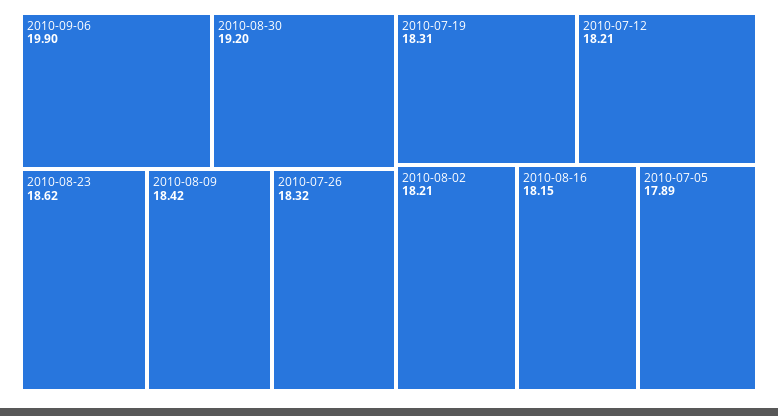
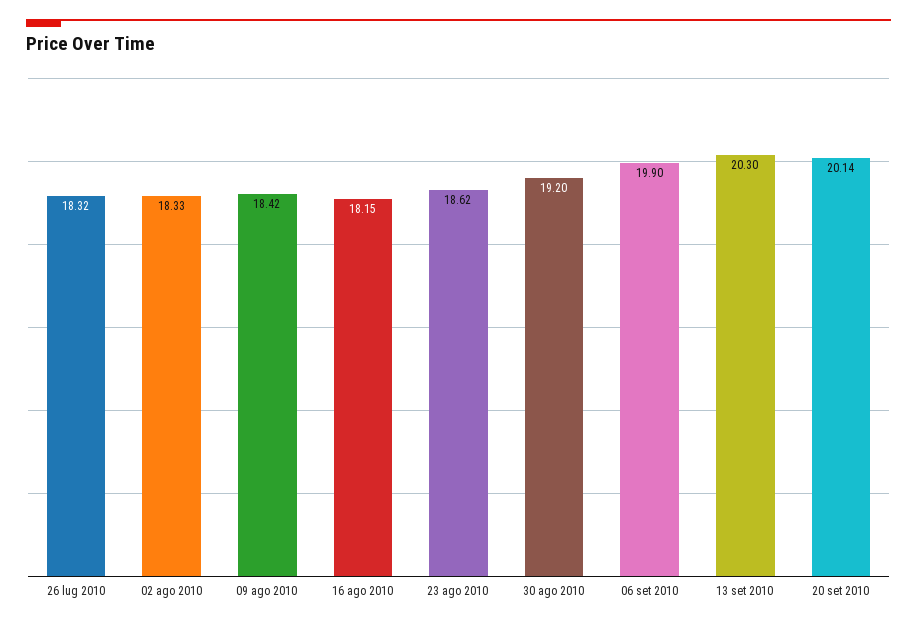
2010-07-19: 18.31 -> none
2010-07-12: 18.21 -> none
2010-08-02: 18.21 -> 18.33
2010-07-05: 17.89 -> none
13 set 2010: none -> 20.3
20 set 2010: none -> 20.14

